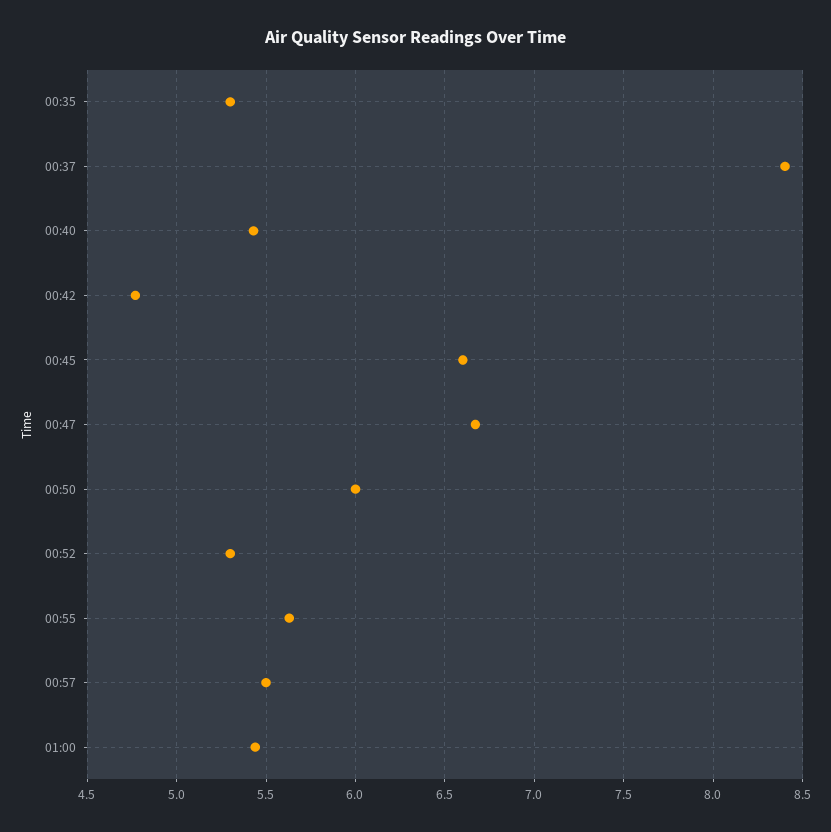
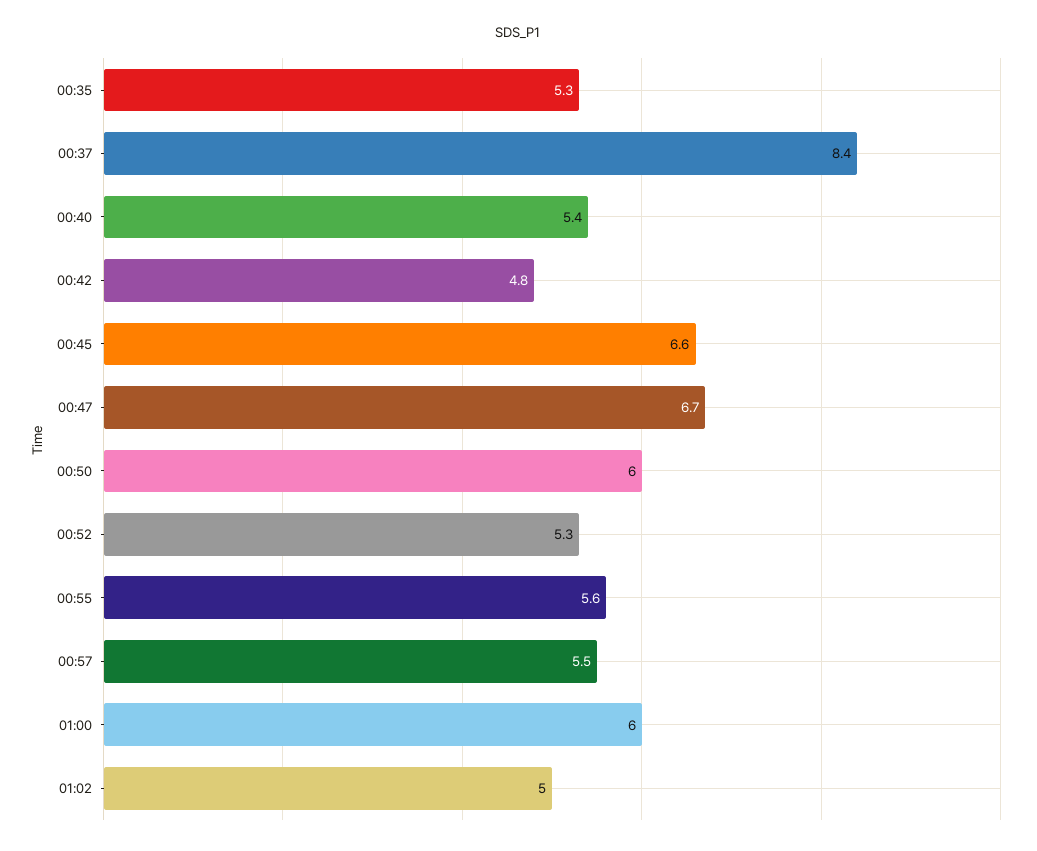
01:00: 5.45 -> 6
01:02: none -> 5

